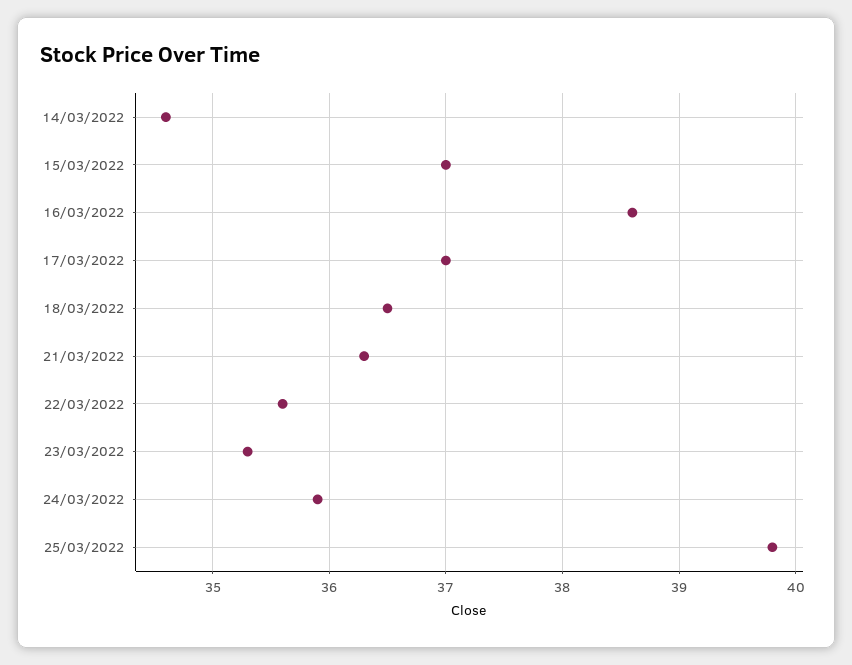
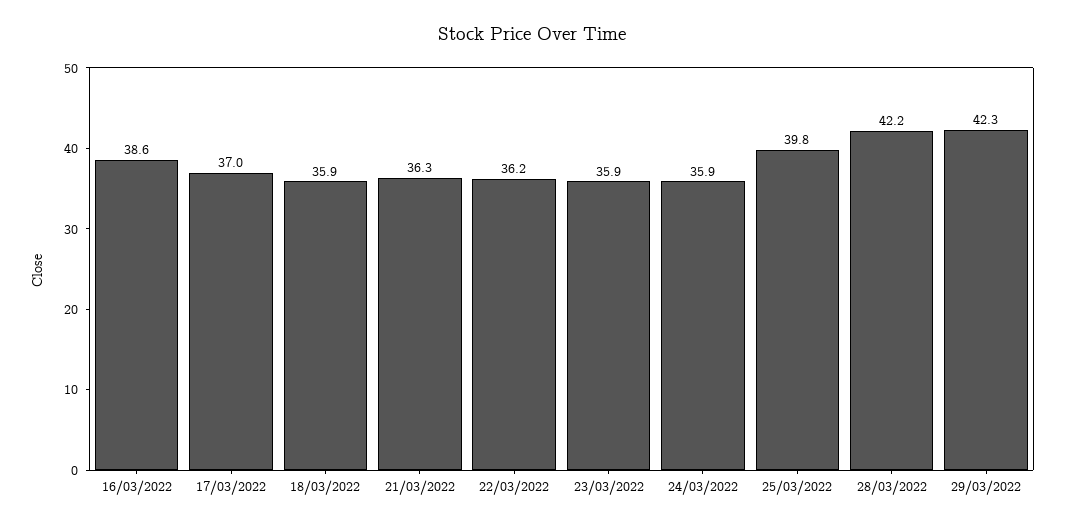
14/03/2022: 34.6 -> none
15/03/2022: 37 -> none
18/03/2022: 36.5 -> 35.9
22/03/2022: 35.6 -> 36.2
23/03/2022: 35.3 -> 35.9
28/03/2022: none -> 42.2
29/03/2022: none -> 42.3

